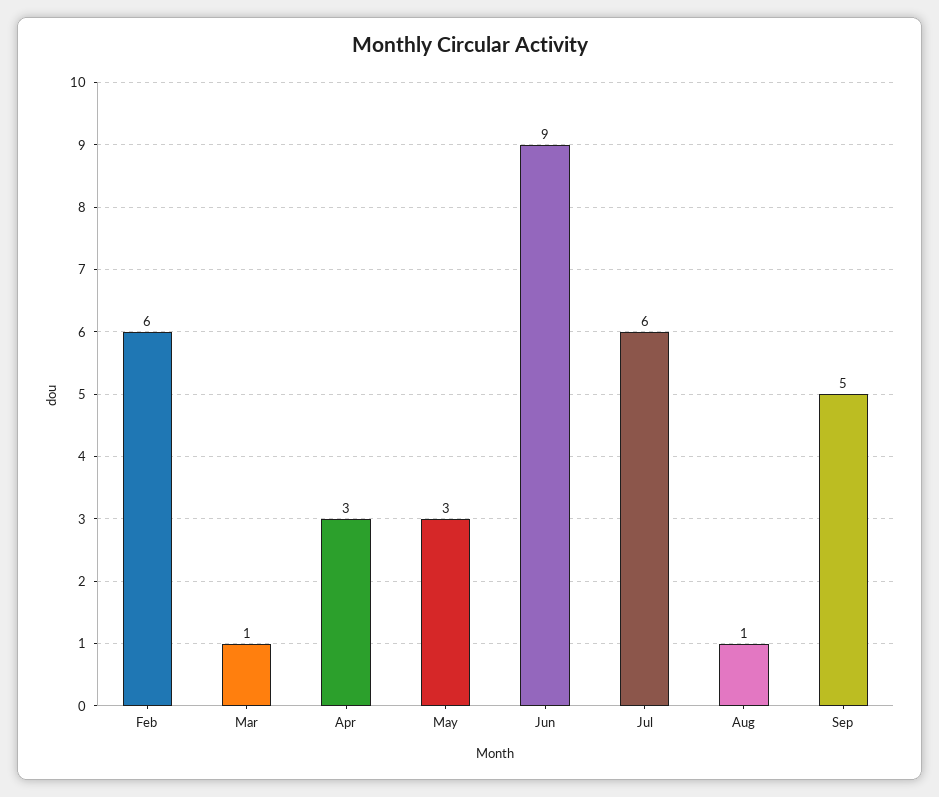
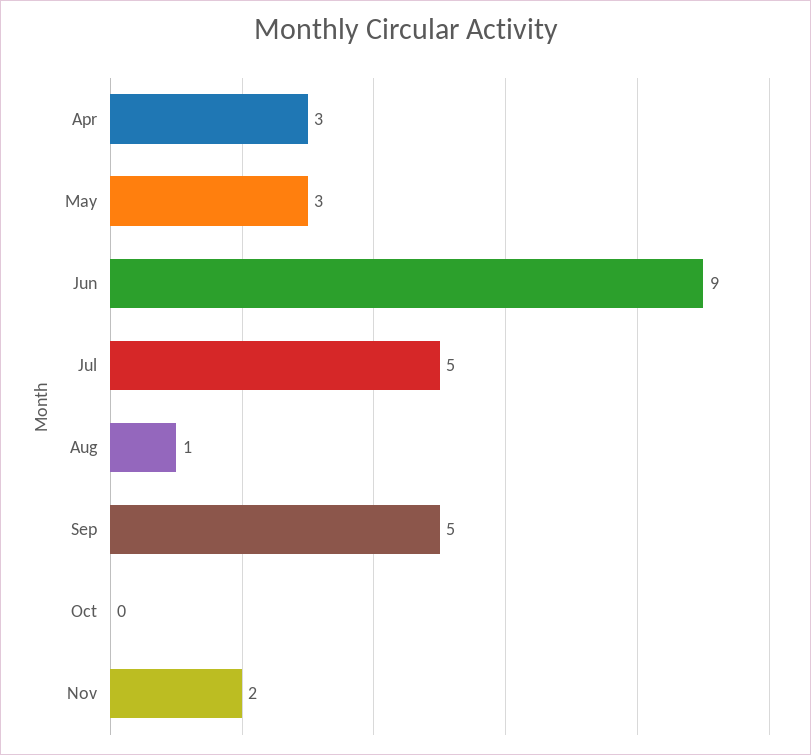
Feb: 6 -> none
Mar: 1 -> none
Jul: 6 -> 5
Oct: none -> 0
Nov: none -> 2

